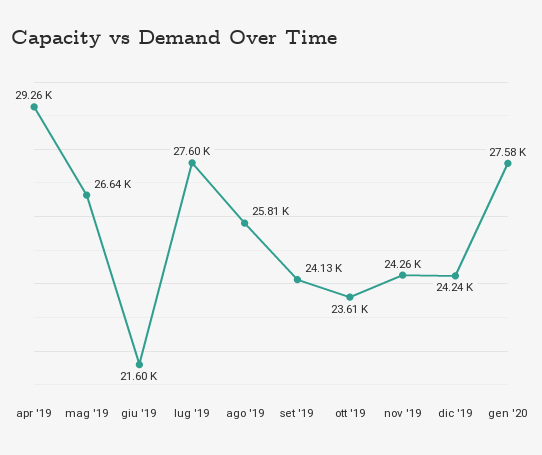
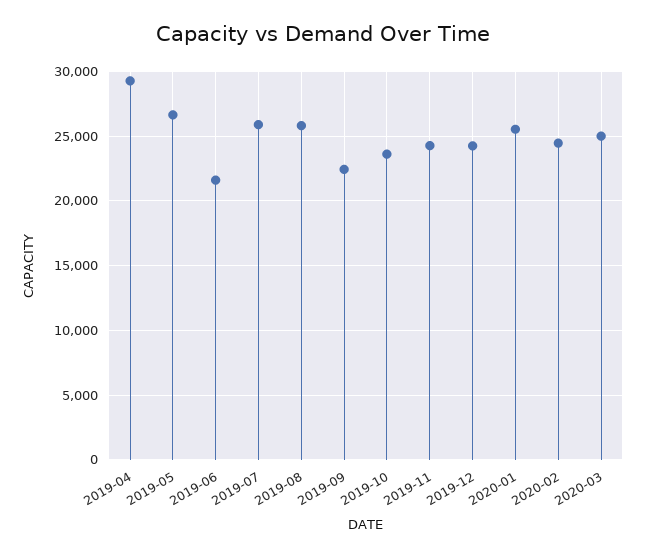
lug '19: 27600 -> 26000
set '19: 24130 -> 22500
gen '20: 27580 -> 25500
2020-02: none -> 24500
2020-03: none -> 25000

